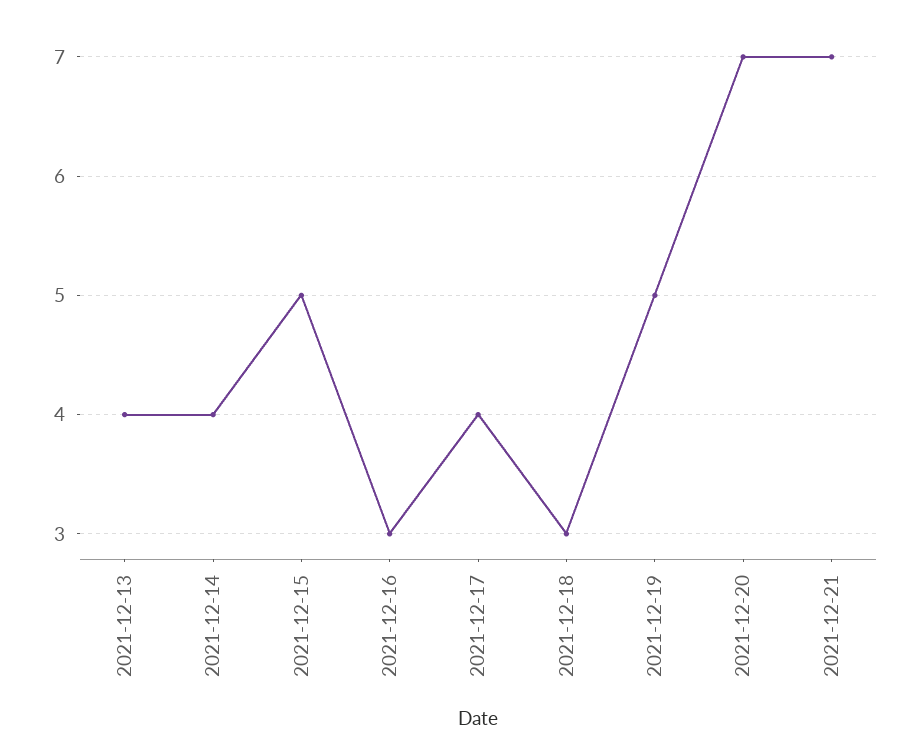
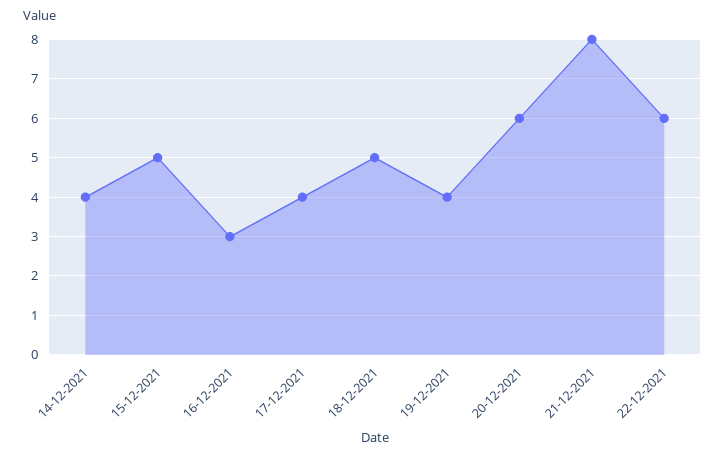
2021-12-13: 4 -> none
2021-12-18: 3 -> 5
2021-12-19: 5 -> 4
2021-12-20: 7 -> 6
2021-12-21: 7 -> 8
22-12-2021: none -> 6

